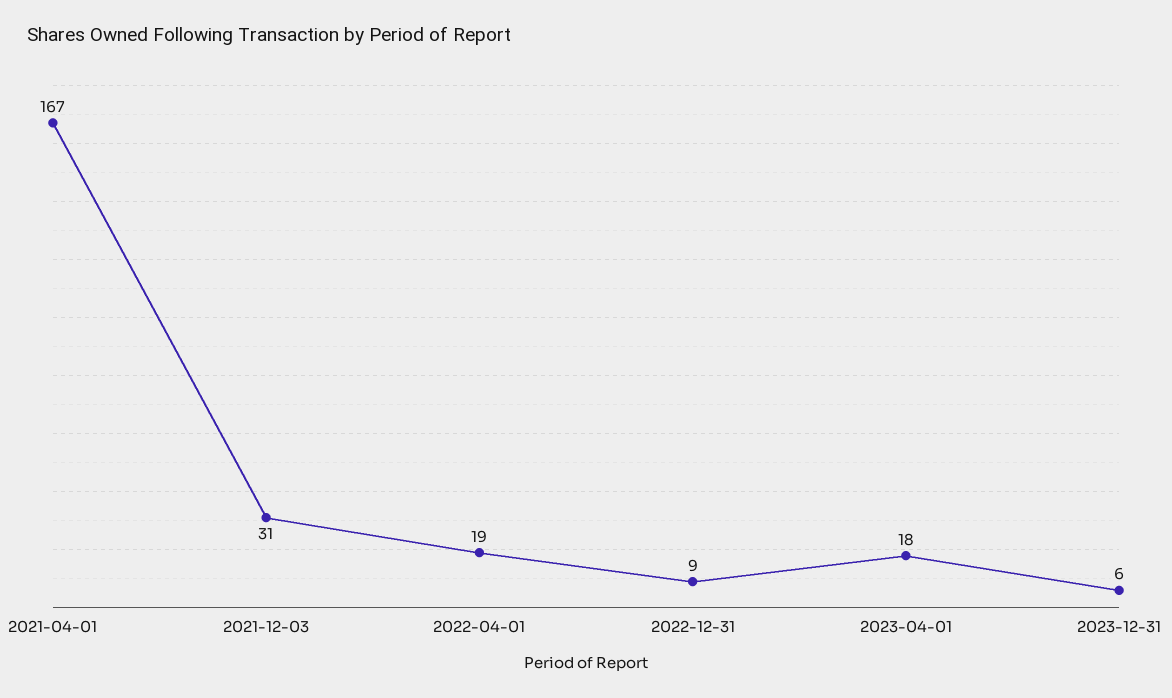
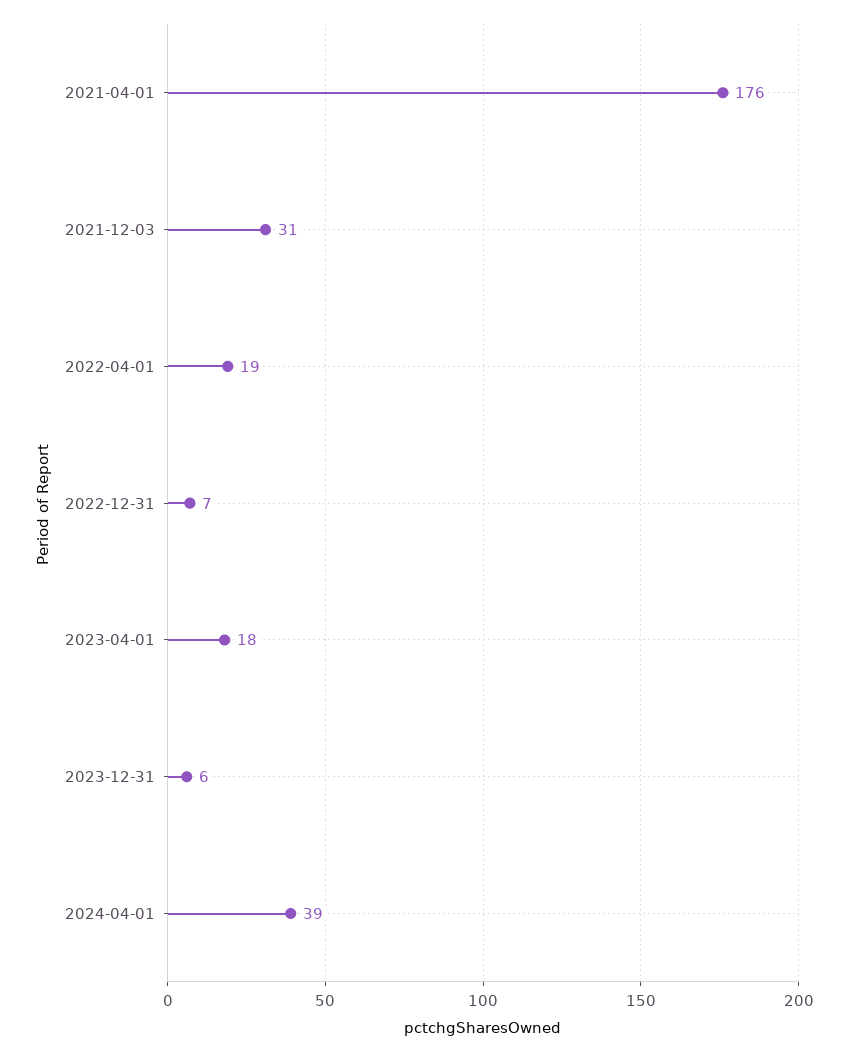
2021-04-01: 167 -> 176
2022-12-31: 9 -> 7
2024-04-01: none -> 39

